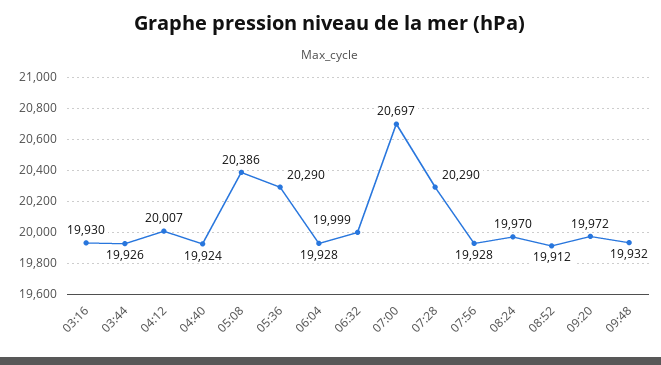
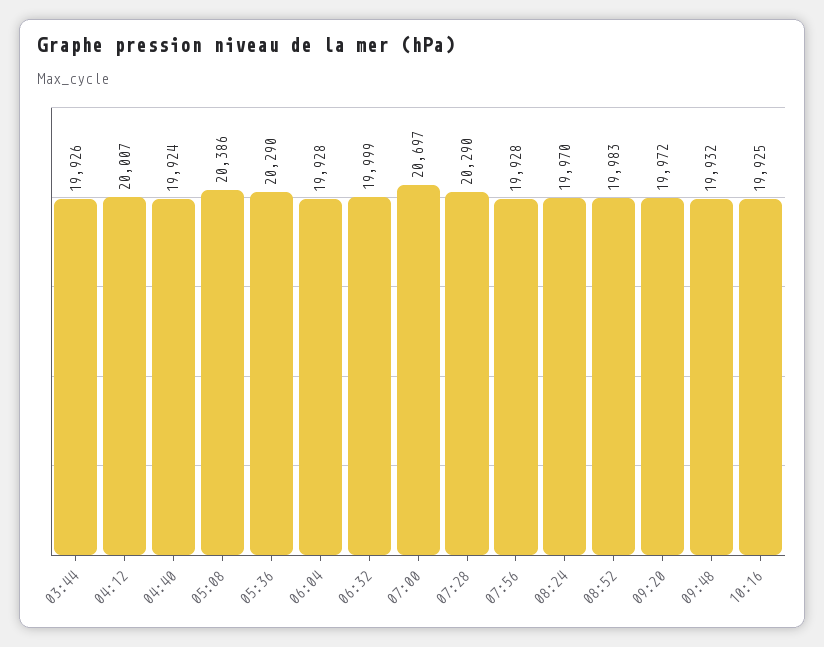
03:16: 19930 -> none
08:52: 19912 -> 19983
10:16: none -> 19925

